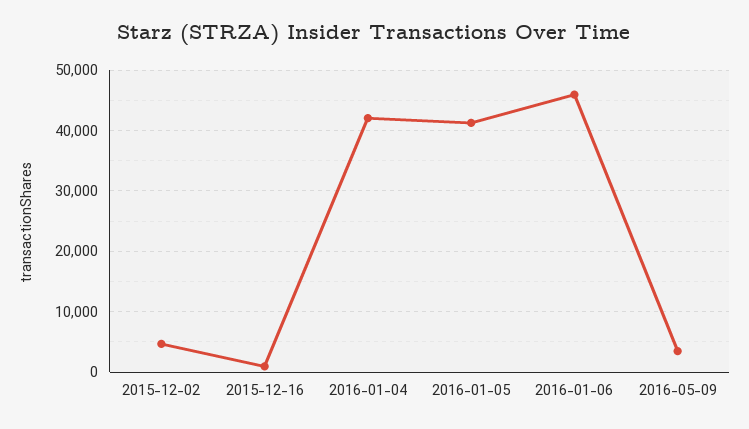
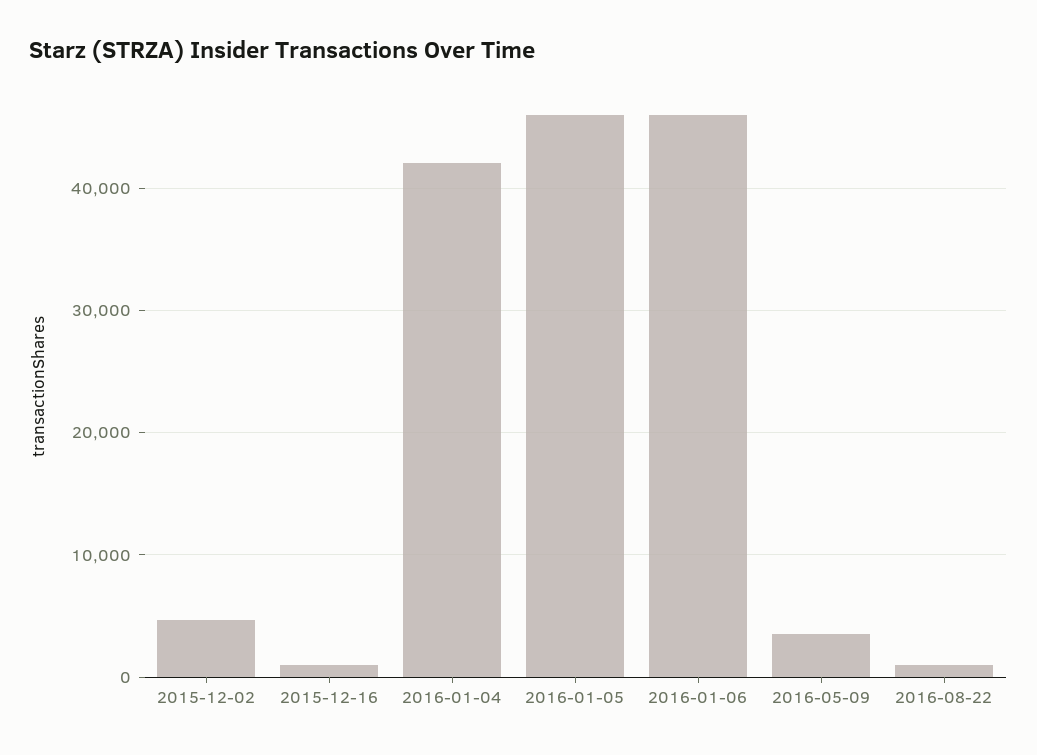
2016-01-05: 41000 -> 46000
2016-08-22: none -> 1000

